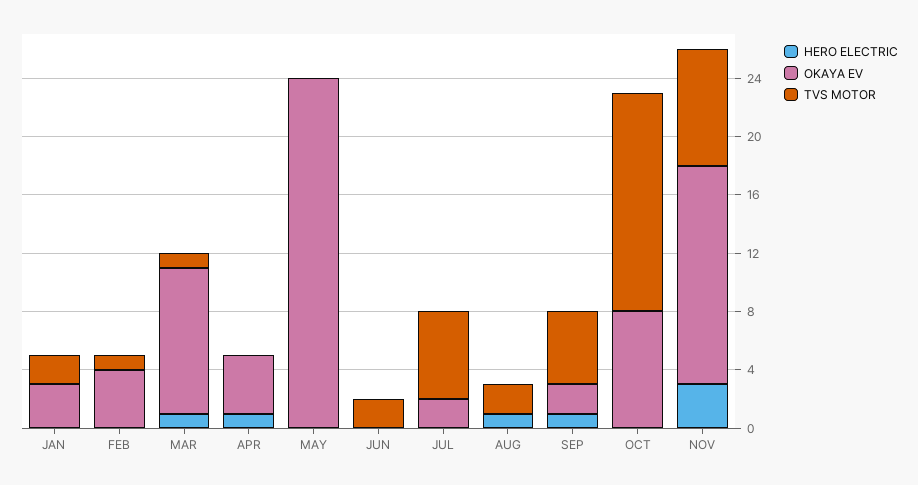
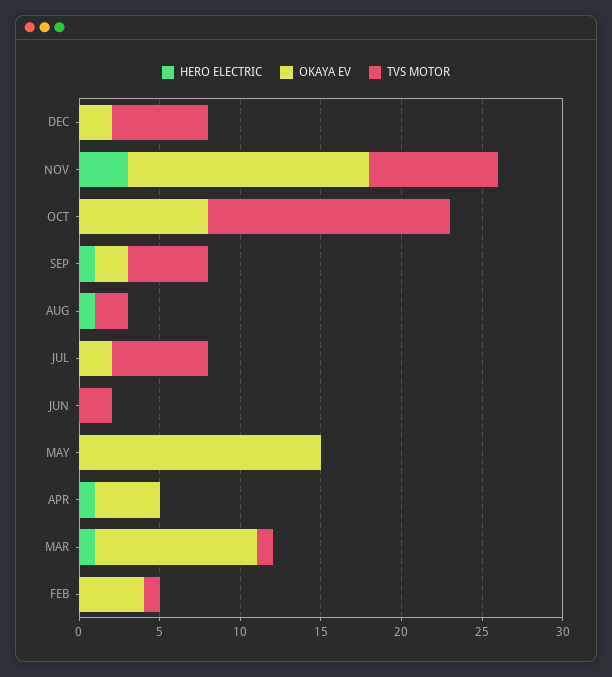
HERO ELECTRIC, JAN: 0 -> none
OKAYA EV, JAN: 3 -> none
TVS MOTOR, JAN: 2 -> none
OKAYA EV, MAY: 24 -> 15
HERO ELECTRIC, DEC: none -> 0
OKAYA EV, DEC: none -> 2
TVS MOTOR, DEC: none -> 6

